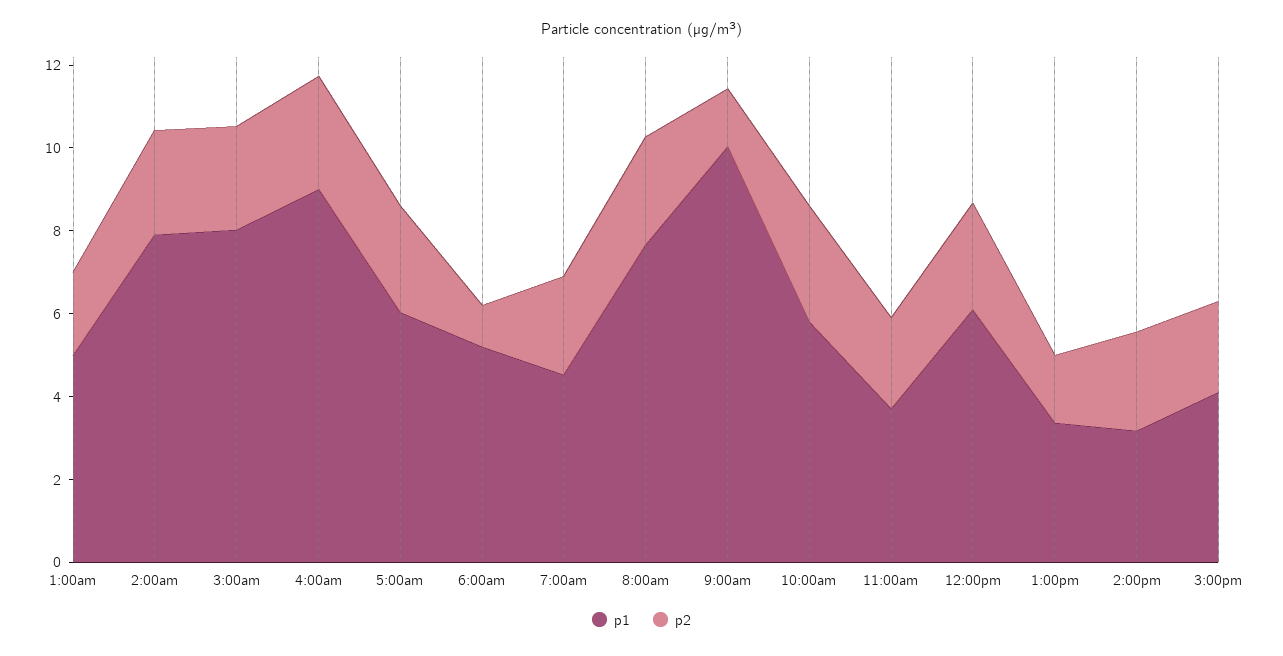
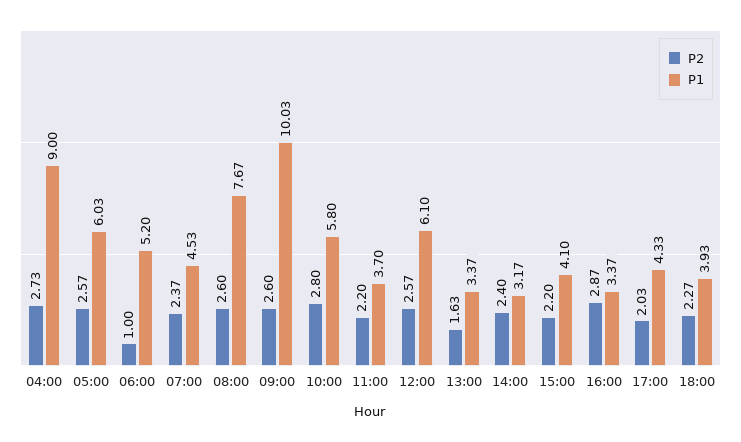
p1, 1:00am: 5 -> none
p2, 1:00am: 2 -> none
p1, 2:00am: 8 -> none
p2, 2:00am: 2.5 -> none
p1, 3:00am: 8 -> none
p2, 3:00am: 2.5 -> none
p2, 9:00am: 1.5 -> 2.6
p2, 16:00: none -> 2.87
p1, 16:00: none -> 3.37
p2, 17:00: none -> 2.03
p1, 17:00: none -> 4.33
p2, 18:00: none -> 2.27
p1, 18:00: none -> 3.93

